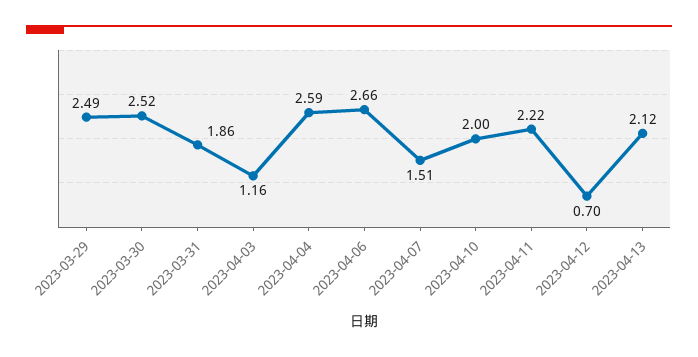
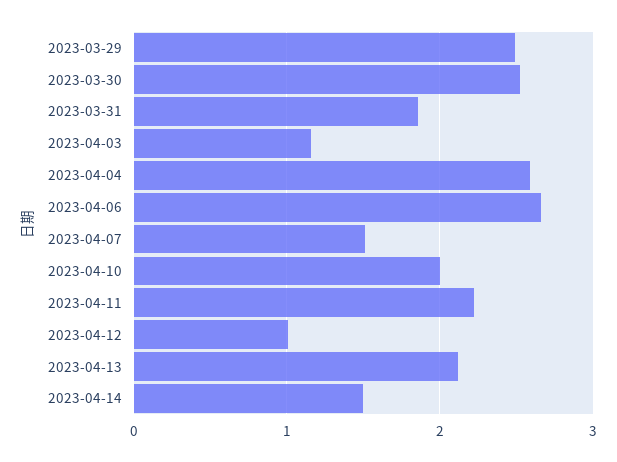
2023-04-12: 0.7 -> 1
2023-04-14: none -> 1.5

